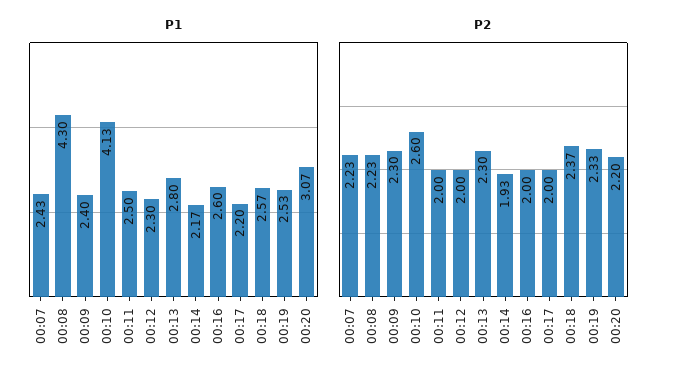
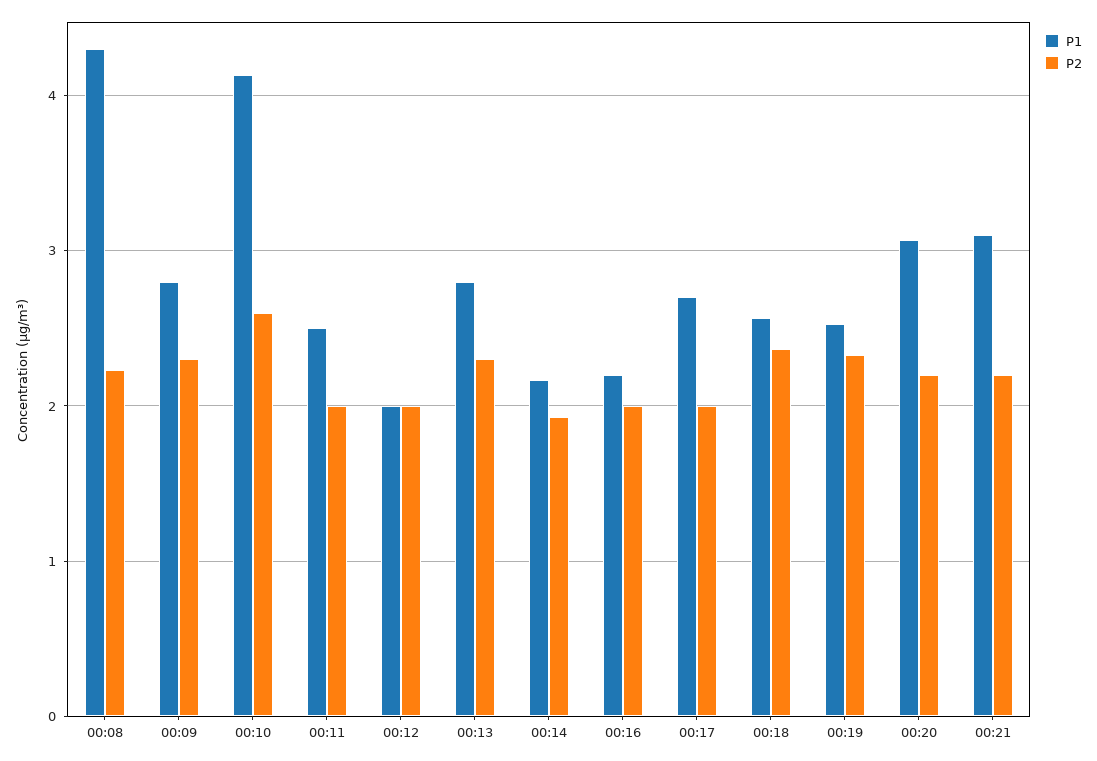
P1, 00:07: 2.43 -> none
P1, 00:09: 2.4 -> 2.8
P1, 00:12: 2.3 -> 2
P1, 00:16: 2.6 -> 2.2
P1, 00:17: 2.2 -> 2.7
P2, 00:07: 2.23 -> none
P1, 00:21: none -> 3.1
P2, 00:21: none -> 2.2

